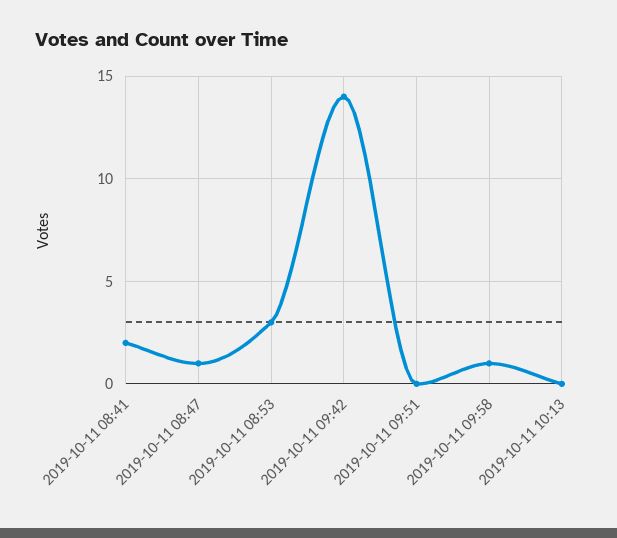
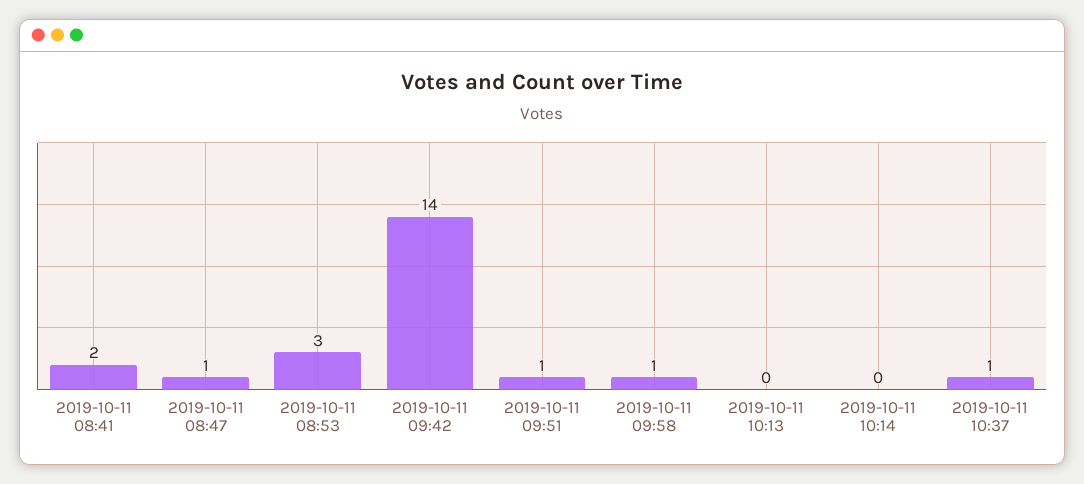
2019-10-11 09:51: 0 -> 1
2019-10-11 10:14: none -> 0
2019-10-11 10:37: none -> 1

